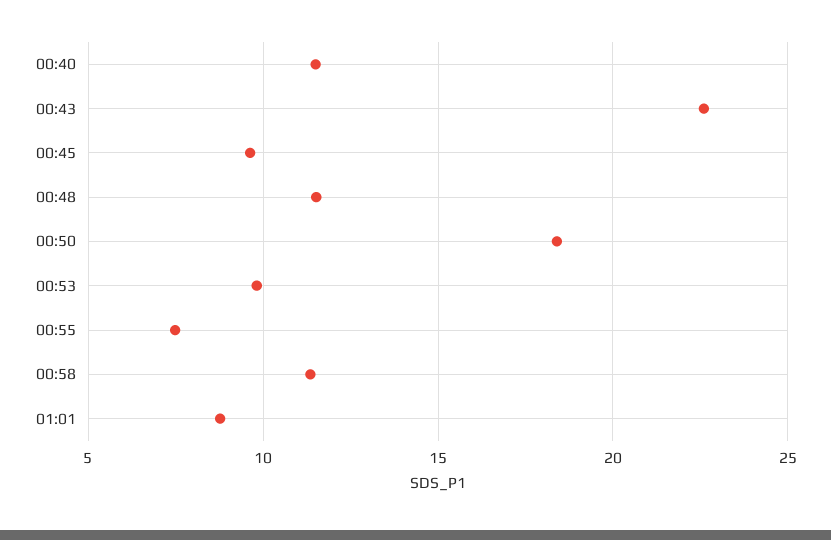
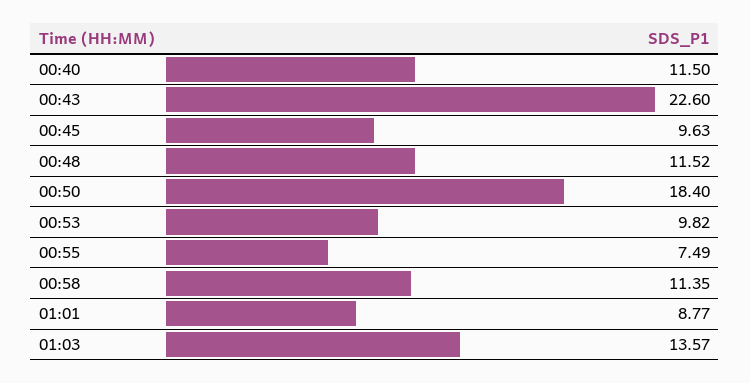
01:03: none -> 13.57

